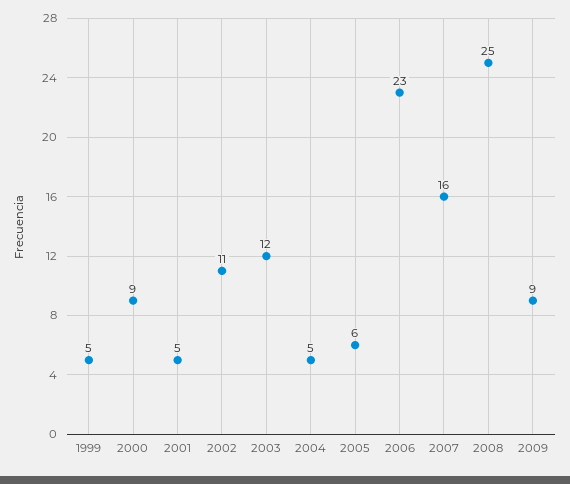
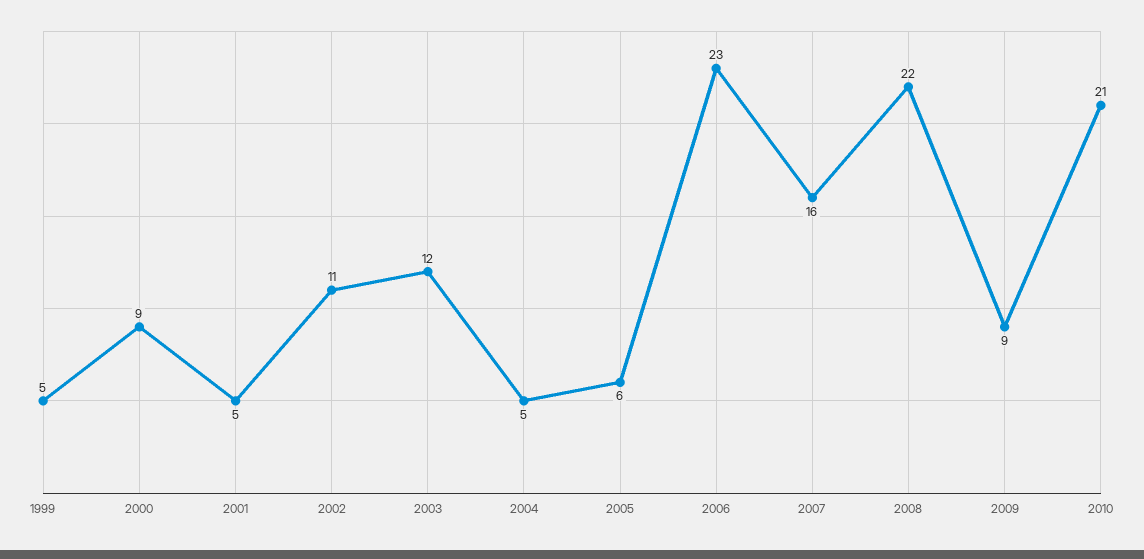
2008: 25 -> 22
2010: none -> 21

